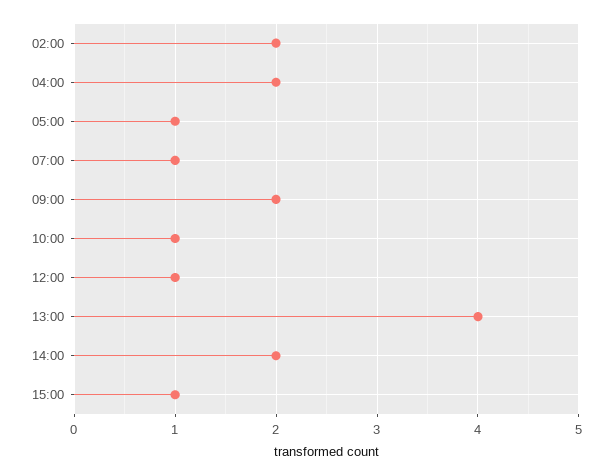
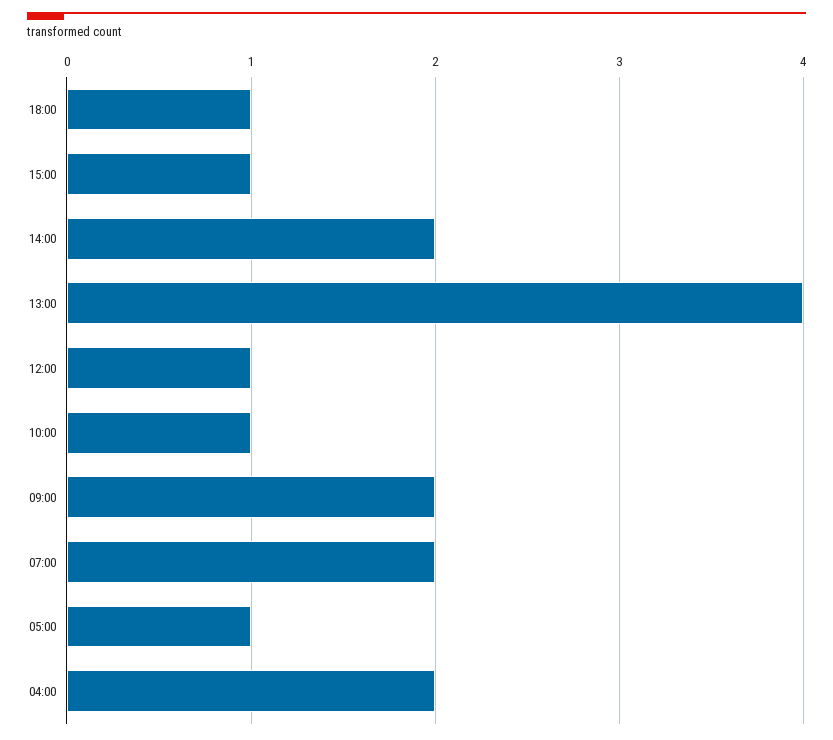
02:00: 2 -> none
07:00: 1 -> 2
18:00: none -> 1

